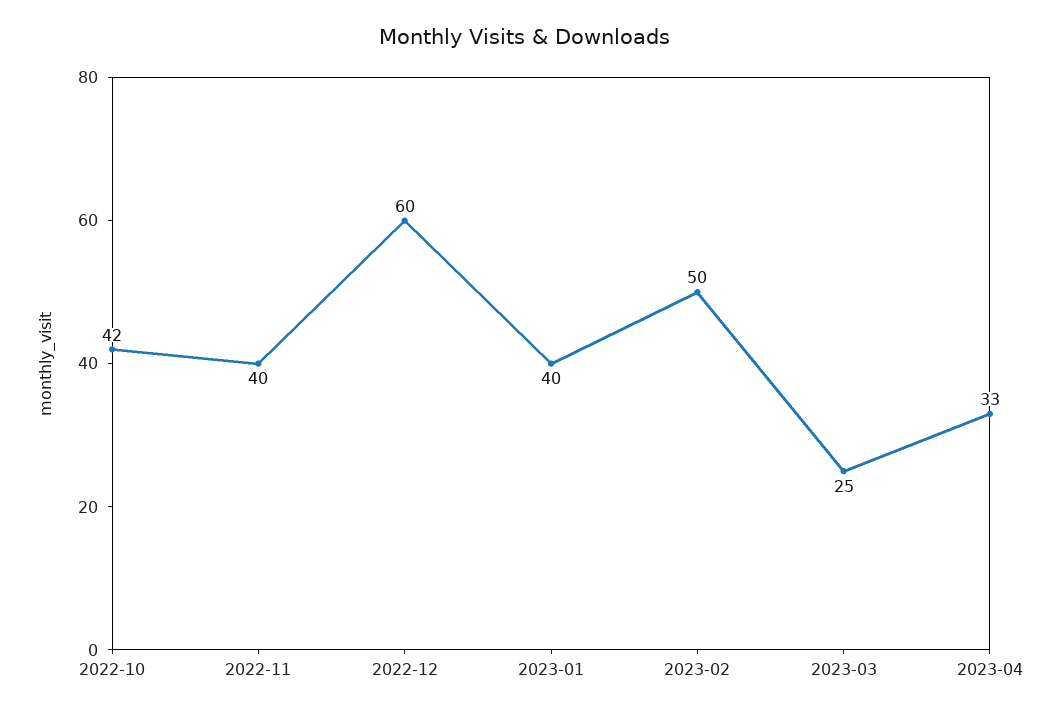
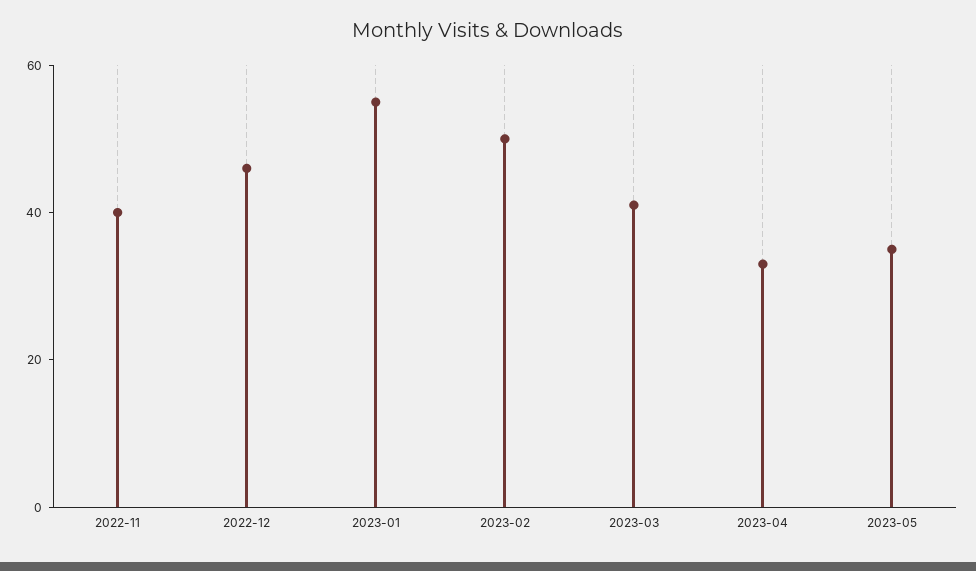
2022-10: 42 -> none
2022-12: 60 -> 45
2023-01: 40 -> 55
2023-03: 25 -> 40
2023-05: none -> 35

